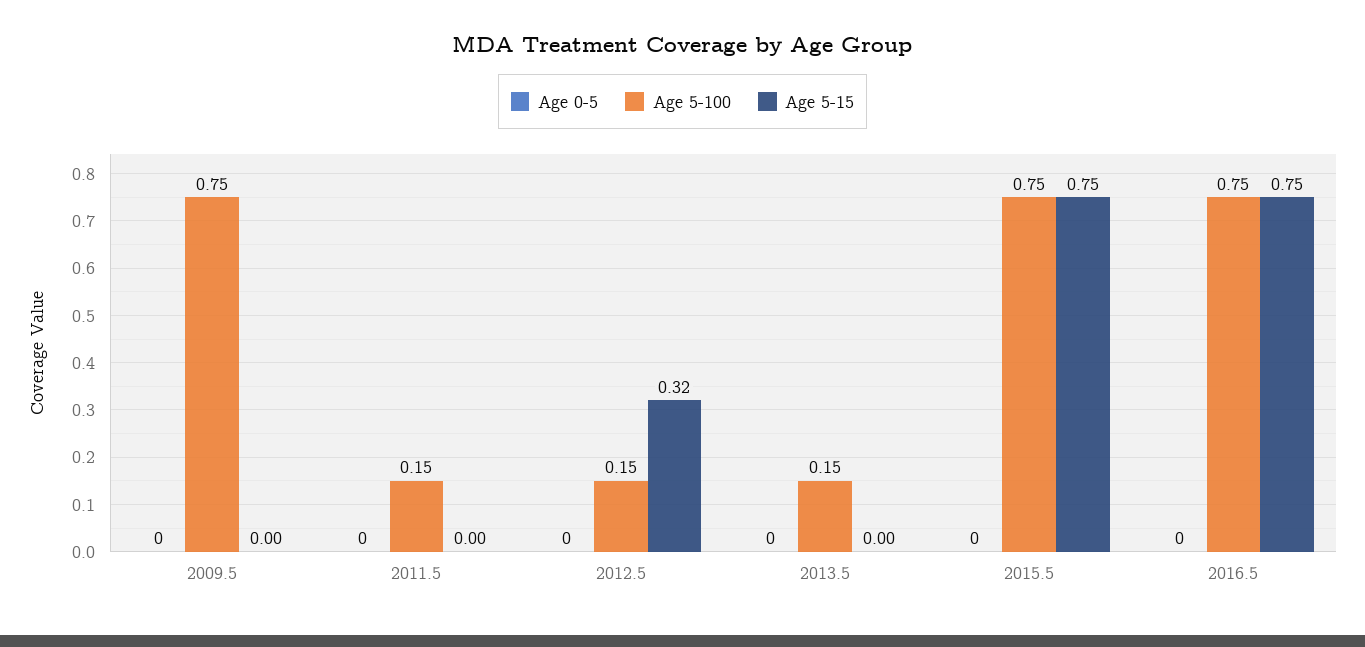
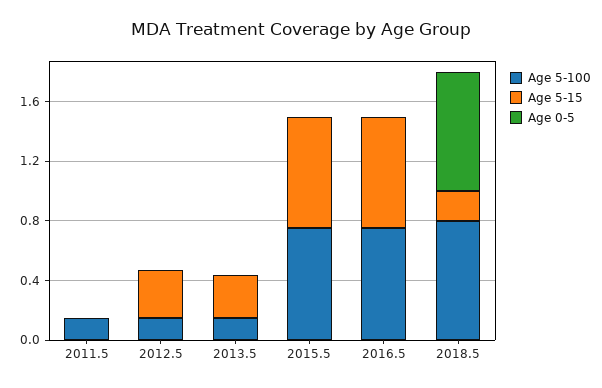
Age 0-5, 2009.5: 0 -> none
Age 5-100, 2009.5: 0.75 -> none
Age 5-15, 2009.5: 0 -> none
Age 5-15, 2013.5: 0 -> 0.3
Age 5-100, 2018.5: none -> 0.8
Age 5-15, 2018.5: none -> 0.2
Age 0-5, 2018.5: none -> 0.8

